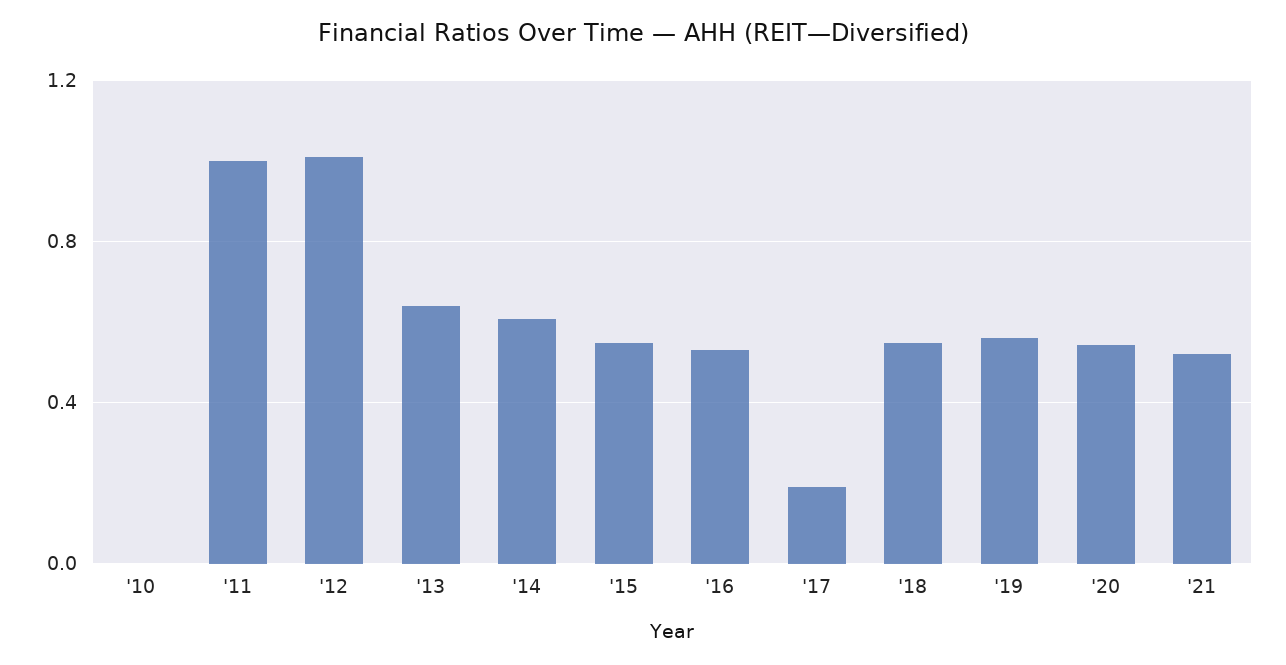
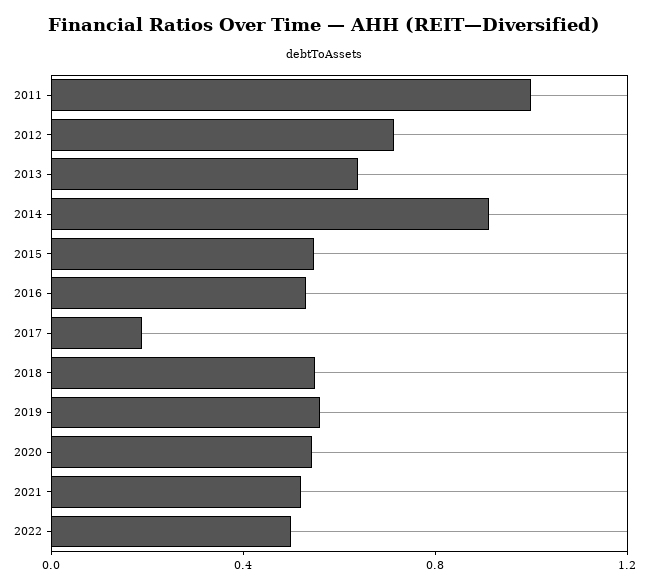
'10: 0 -> none
'12: 1 -> 0.7
'14: 0.6 -> 0.9
2022: none -> 0.5

